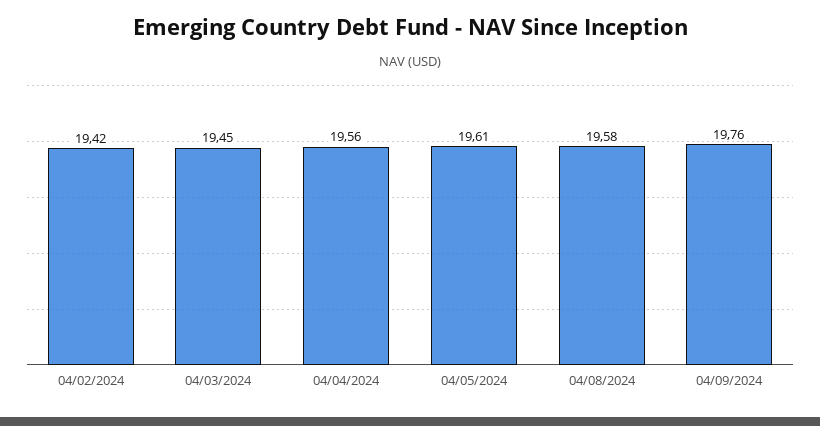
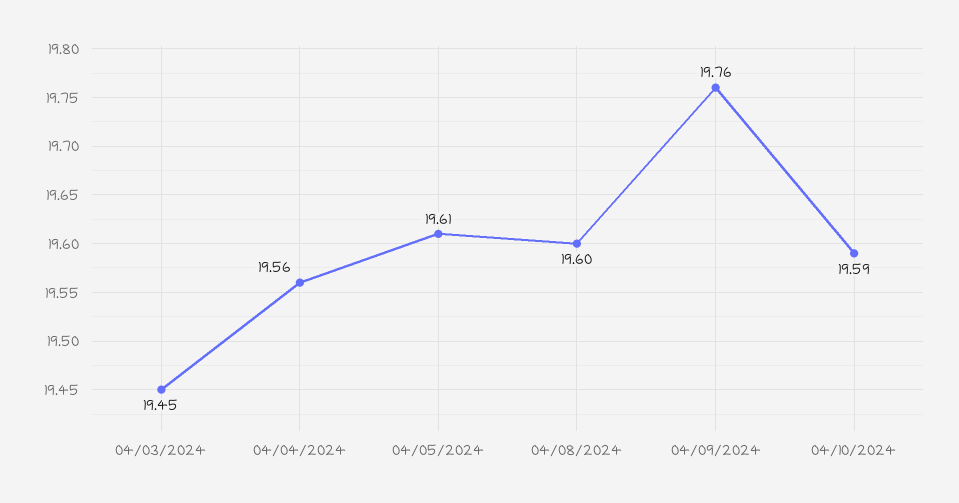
04/02/2024: 19.42 -> none
04/08/2024: 19.58 -> 19.6
04/10/2024: none -> 19.59

